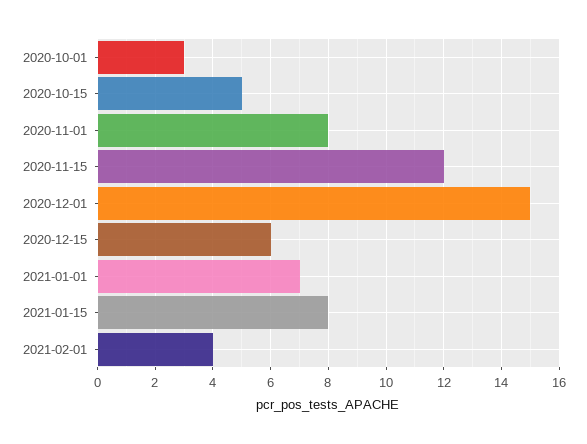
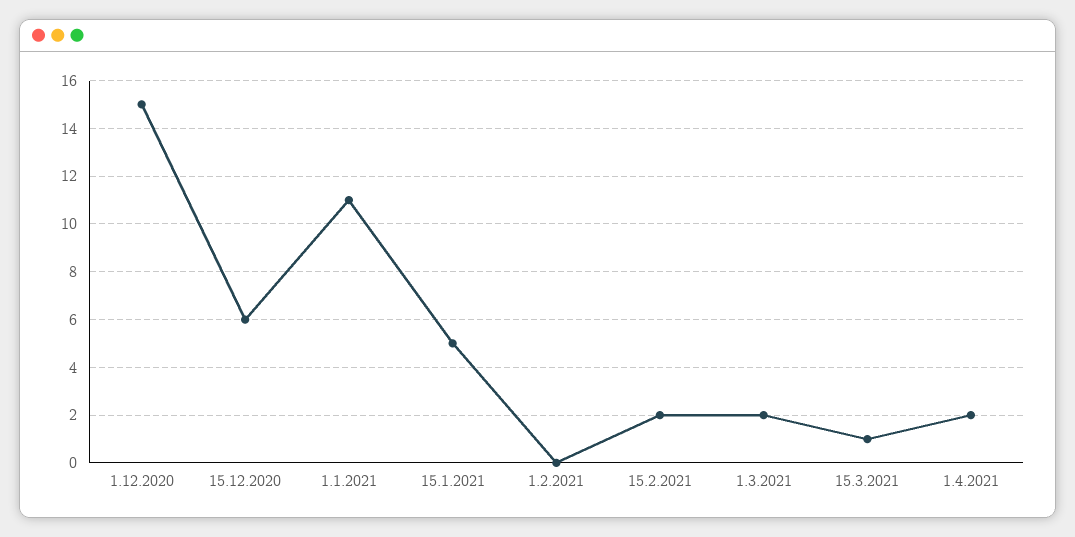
2020-10-01: 3 -> none
2020-10-15: 5 -> none
2020-11-01: 8 -> none
2020-11-15: 12 -> none
2021-01-01: 7 -> 11
2021-01-15: 8 -> 5
2021-02-01: 4 -> 0
15.2.2021: none -> 2
1.3.2021: none -> 2
15.3.2021: none -> 1
1.4.2021: none -> 2

